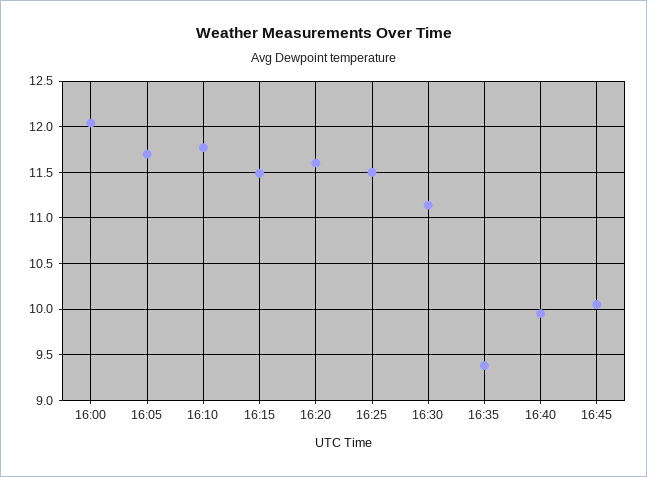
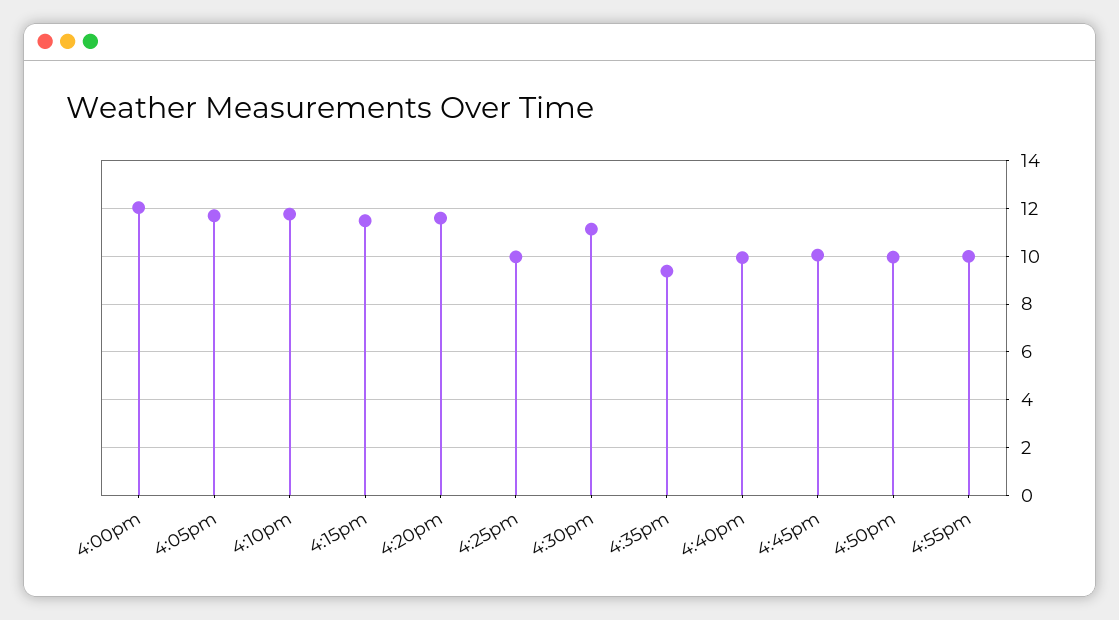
16:25: 11.5 -> 10
4:50pm: none -> 10
4:55pm: none -> 10

